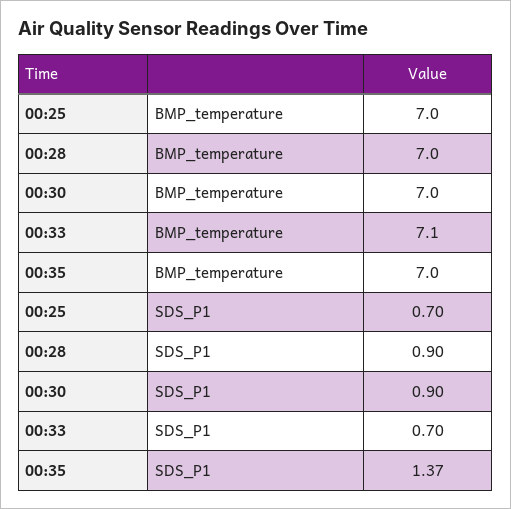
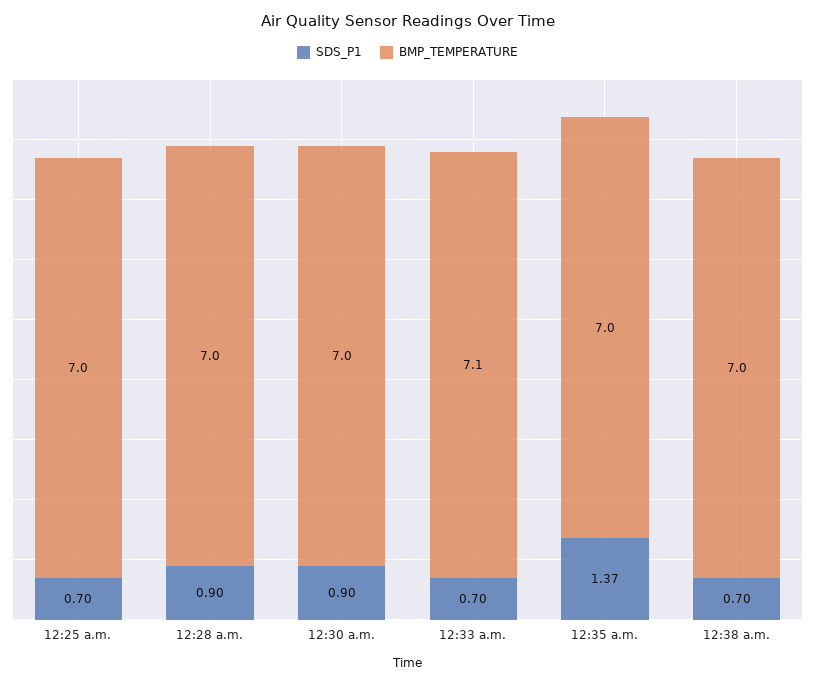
SDS_P1, 12:38 a.m.: none -> 0.7
BMP_temperature, 12:38 a.m.: none -> 7

